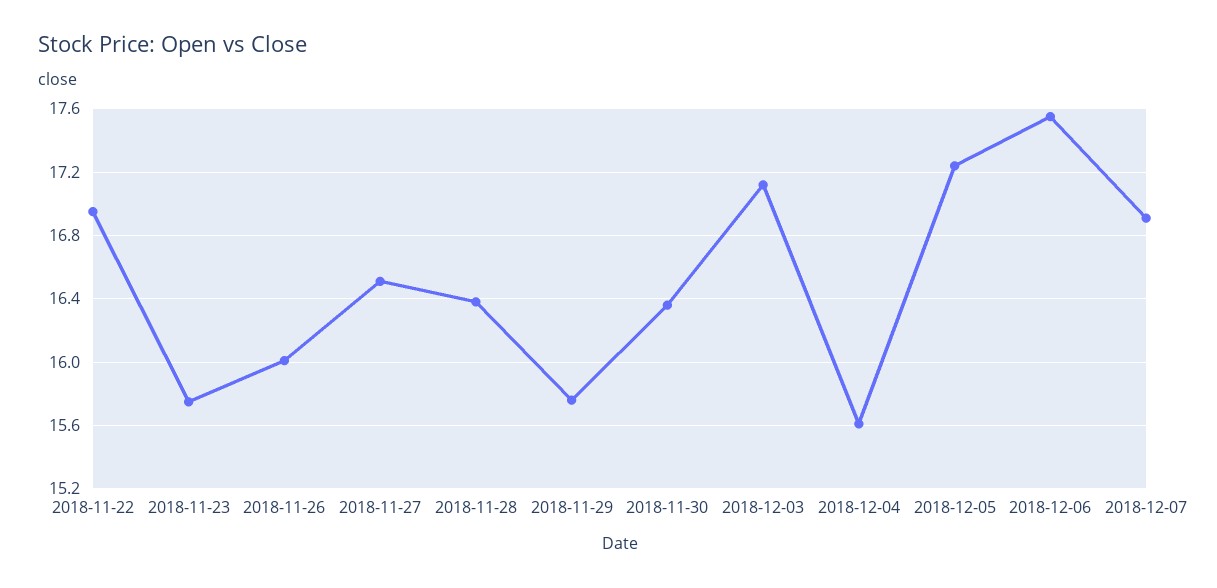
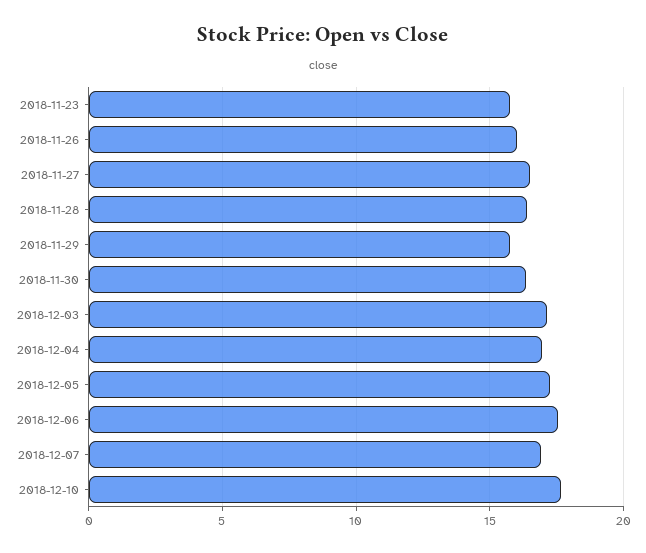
2018-11-22: 16.95 -> none
2018-12-04: 15.6 -> 17
2018-12-10: none -> 17.5

